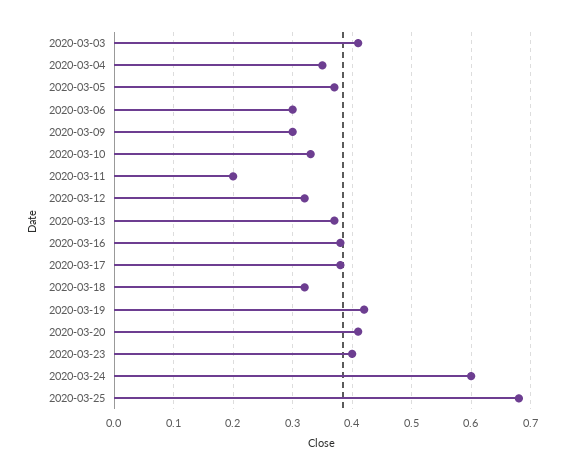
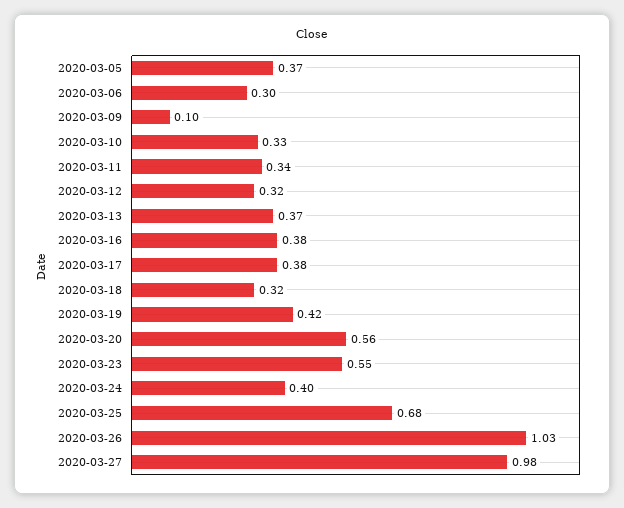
2020-03-03: 0.4 -> none
2020-03-04: 0.35 -> none
2020-03-09: 0.3 -> 0.1
2020-03-11: 0.2 -> 0.34
2020-03-20: 0.4 -> 0.56
2020-03-23: 0.4 -> 0.55
2020-03-24: 0.6 -> 0.4
2020-03-26: none -> 1.03
2020-03-27: none -> 0.98

